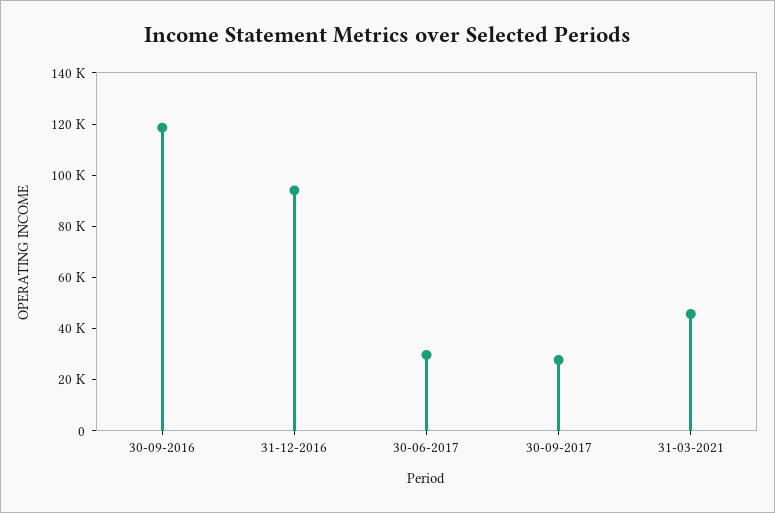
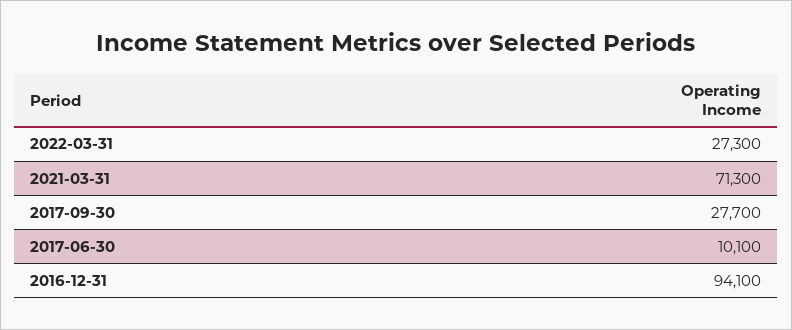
30-09-2016: 120000 -> none
30-06-2017: 30000 -> 10100
31-03-2021: 45000 -> 71300
2022-03-31: none -> 27300

